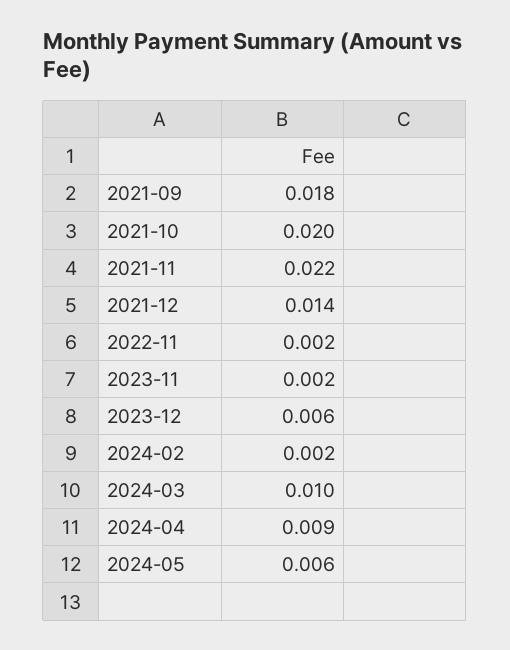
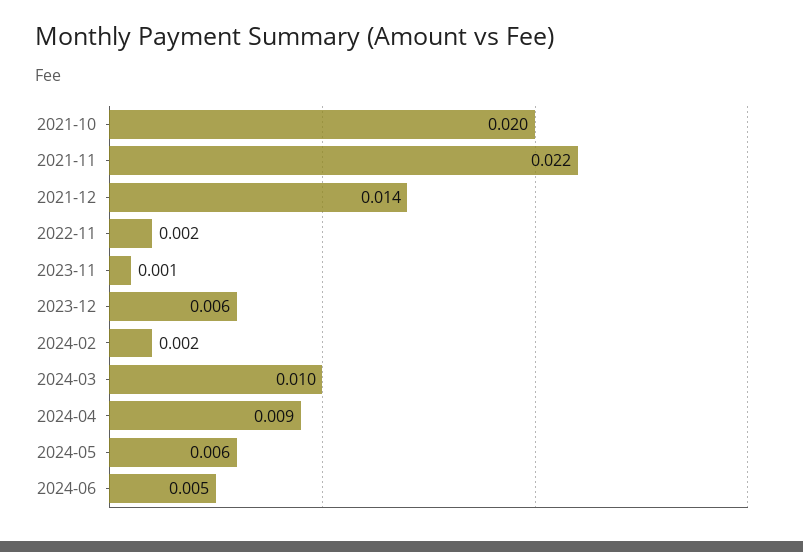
2021-09: 0.018 -> none
2023-11: 0.002 -> 0.001
2024-06: none -> 0.005

